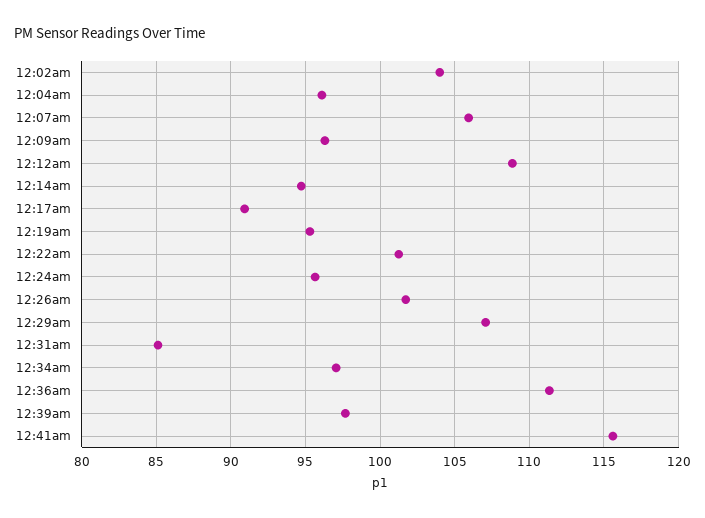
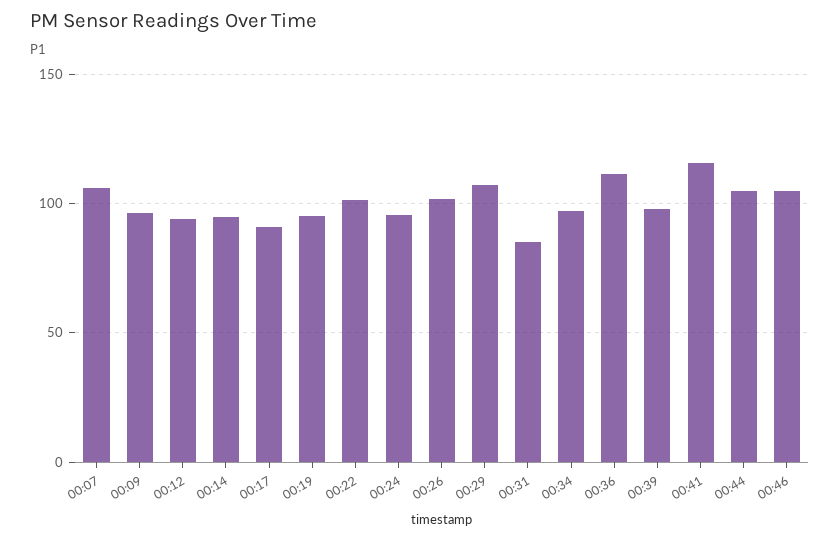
12:02am: 104 -> none
12:04am: 96 -> none
12:12am: 109 -> 95
00:44: none -> 105
00:46: none -> 105

